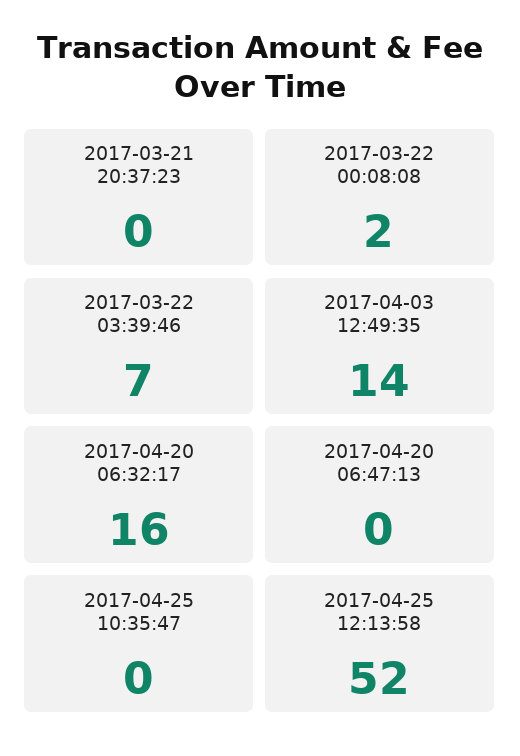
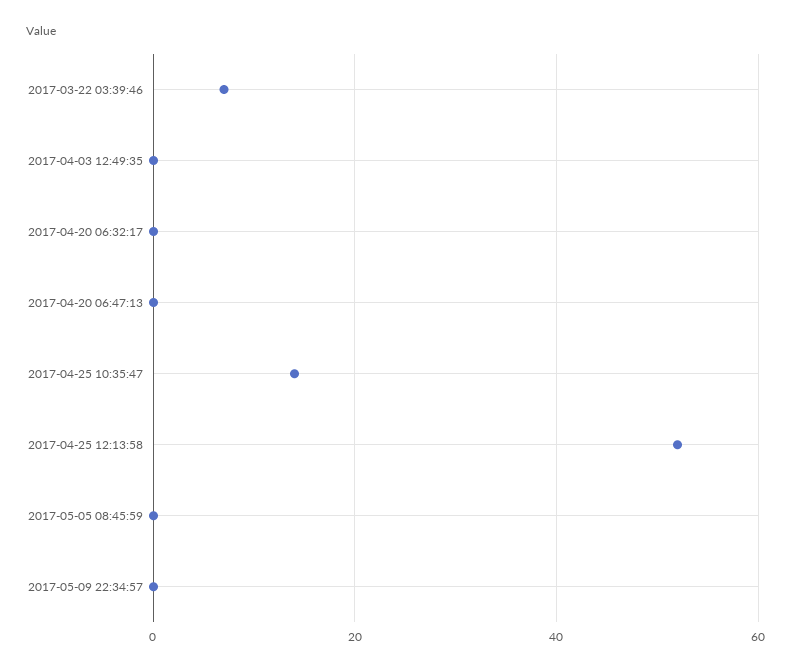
2017-03-21 20:37:23: 0 -> none
2017-03-22 00:08:08: 2 -> none
2017-04-03 12:49:35: 14 -> 0
2017-04-20 06:32:17: 16 -> 0
2017-04-25 10:35:47: 0 -> 15
2017-05-05 08:45:59: none -> 0
2017-05-09 22:34:57: none -> 0

